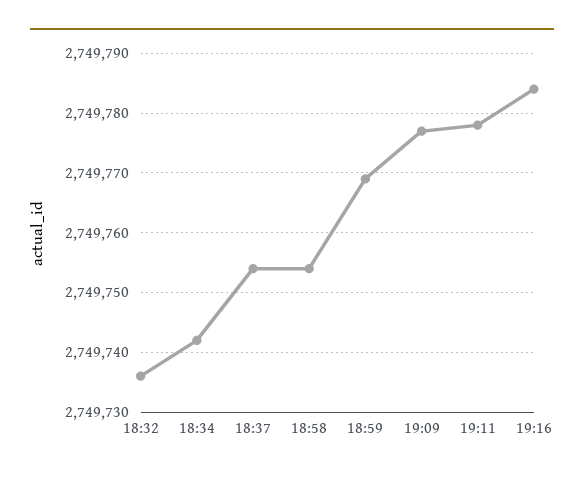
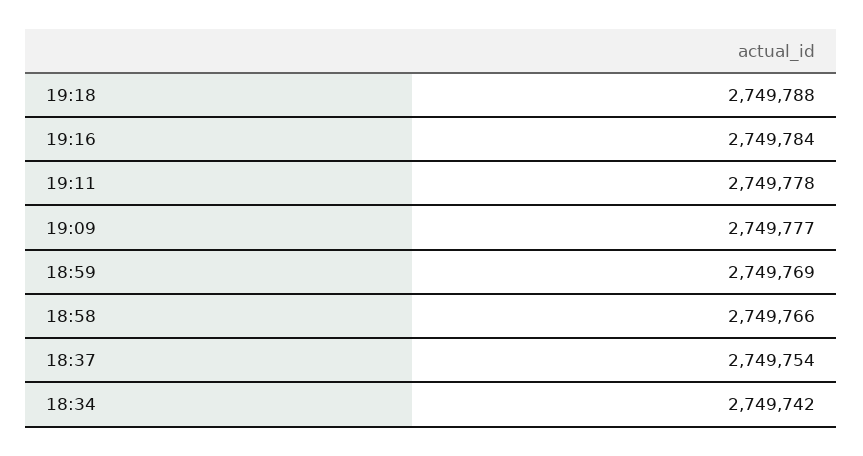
18:32: 2749735 -> none
18:58: 2749755 -> 2749766
19:18: none -> 2749788

